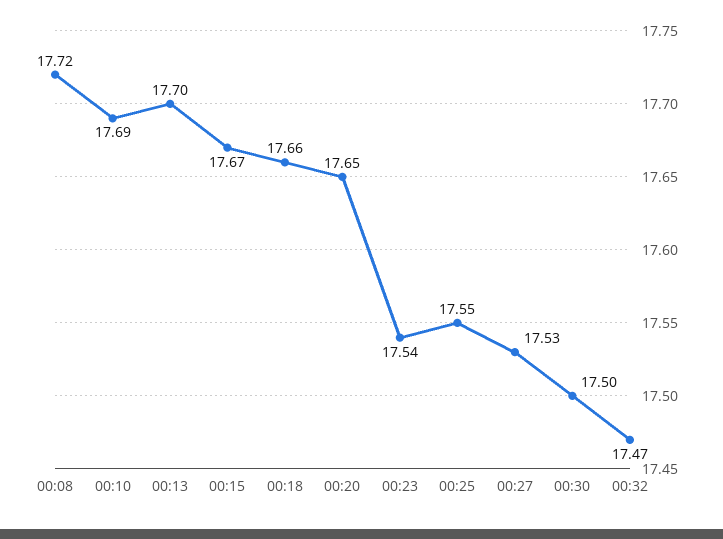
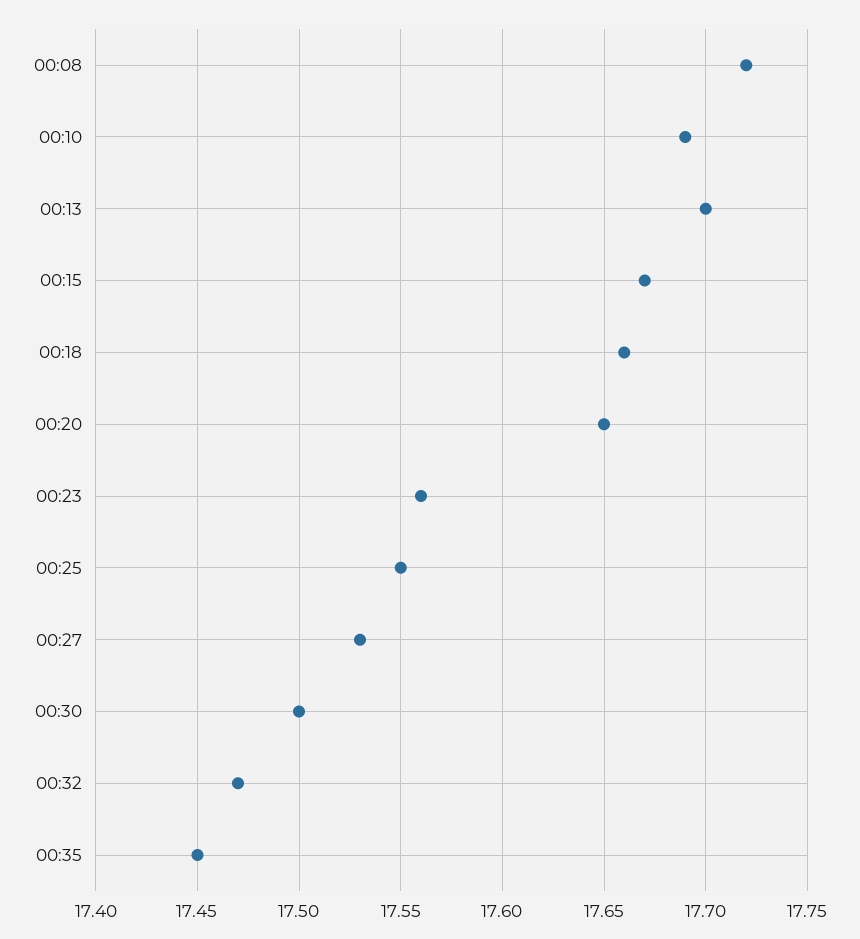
00:23: 17.54 -> 17.56
00:35: none -> 17.45

